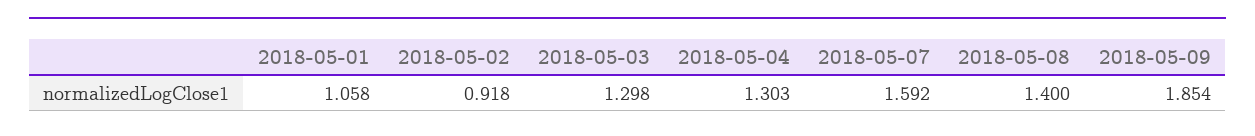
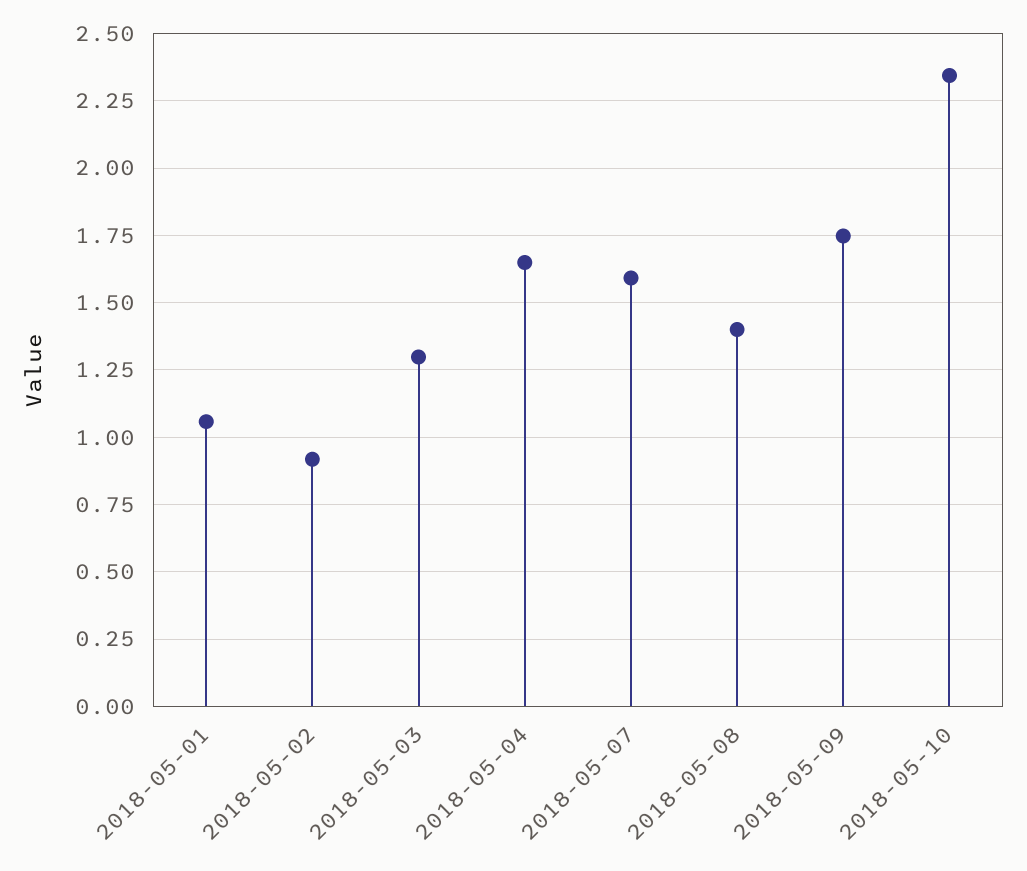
2018-05-04: 1.303 -> 1.65
2018-05-09: 1.854 -> 1.75
2018-05-10: none -> 2.35

